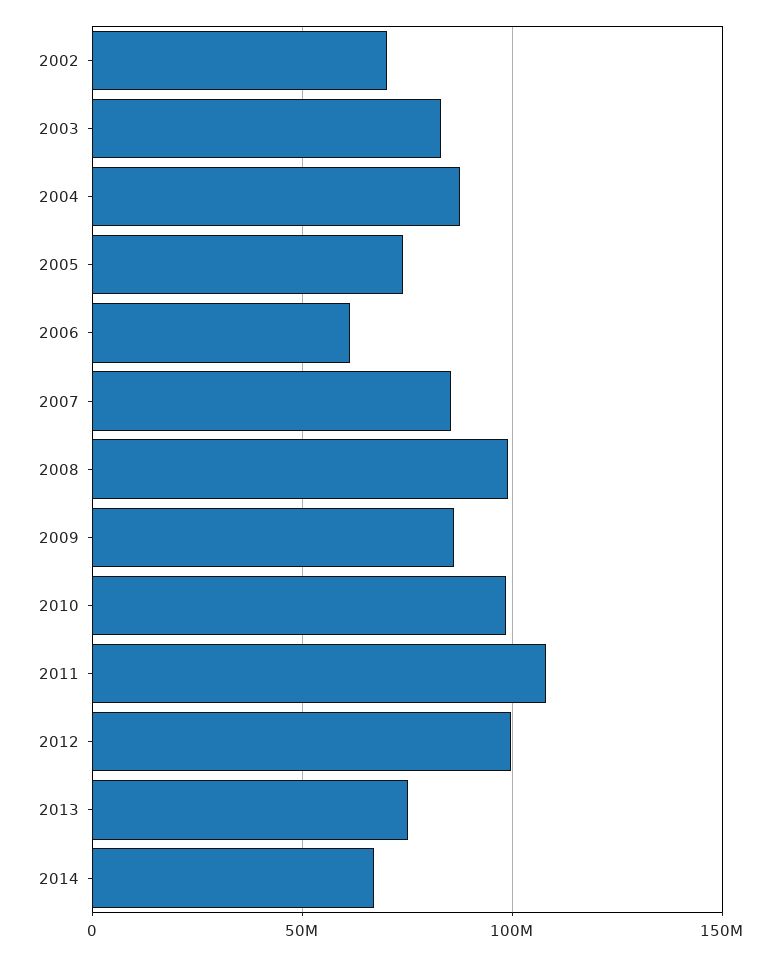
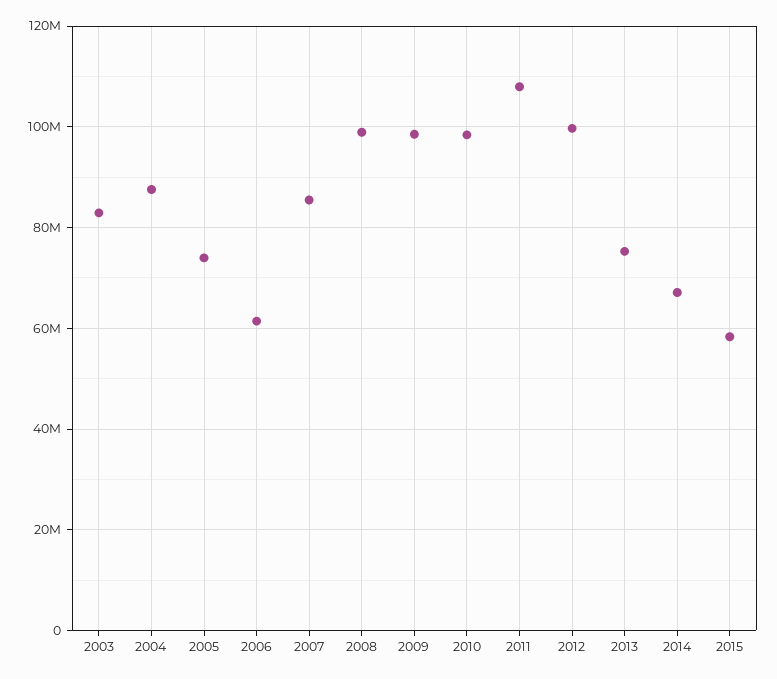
2002: 70000000 -> none
2009: 85000000 -> 98000000
2015: none -> 58000000

